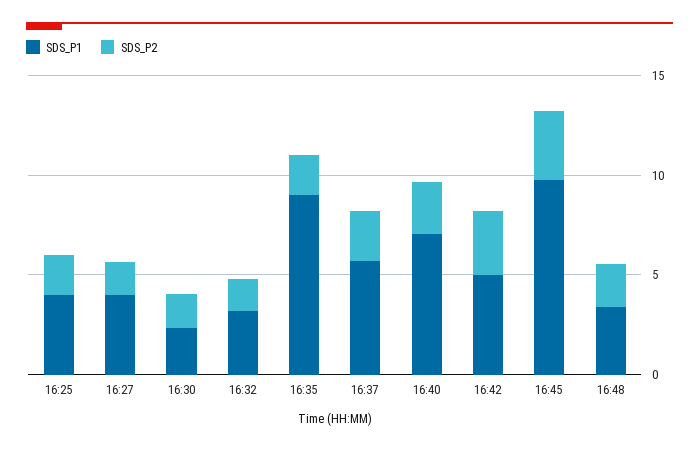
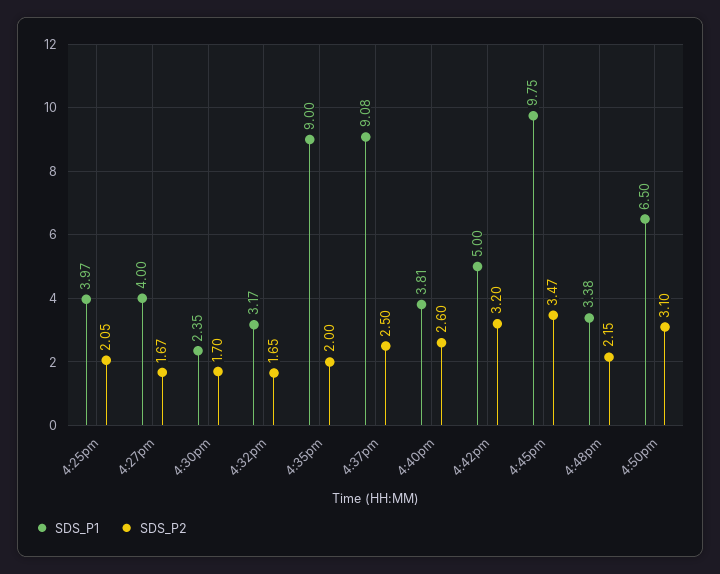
SDS_P1, 16:37: 6 -> 9.08
SDS_P1, 16:40: 7 -> 3.81
SDS_P1, 4:50pm: none -> 6.5
SDS_P2, 4:50pm: none -> 3.1

